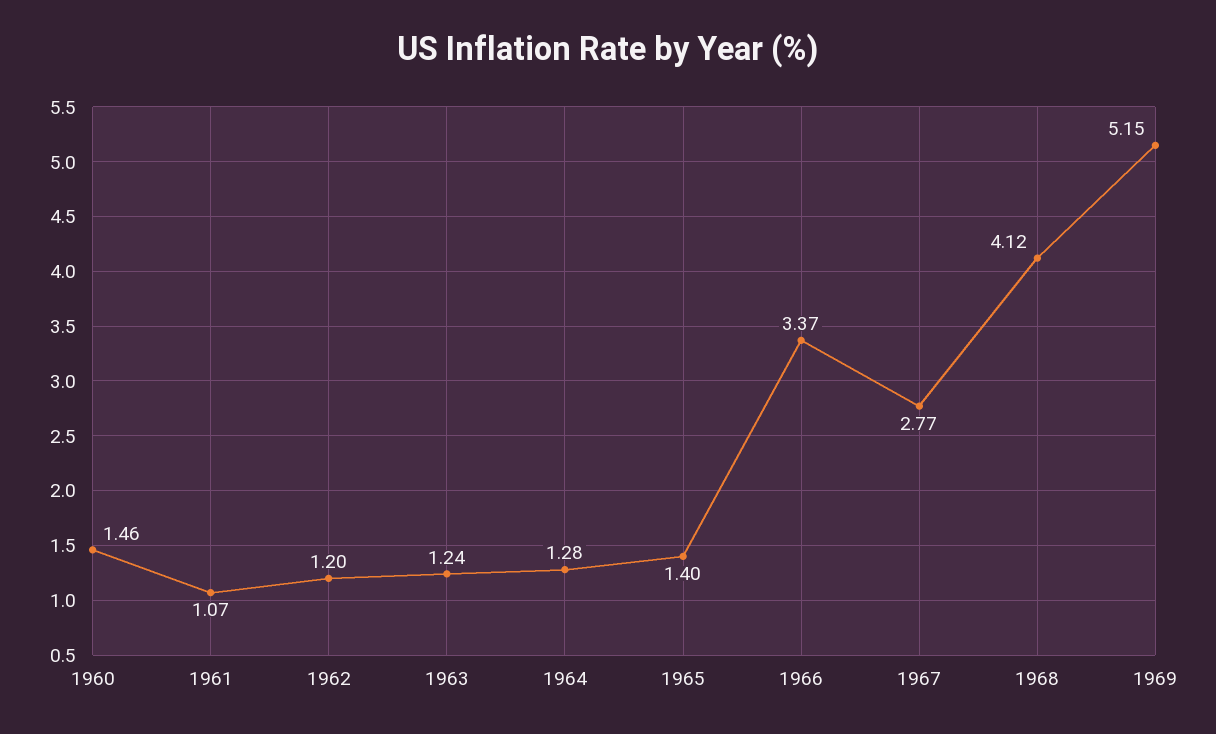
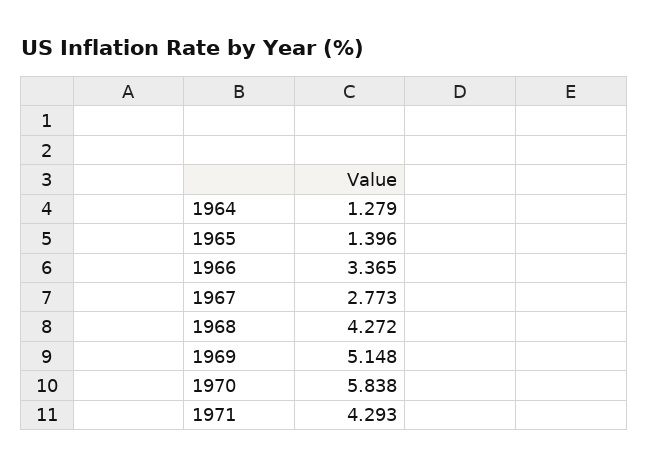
1960: 1.46 -> none
1961: 1.07 -> none
1962: 1.2 -> none
1963: 1.24 -> none
1968: 4.12 -> 4.272
1970: none -> 5.838
1971: none -> 4.293

